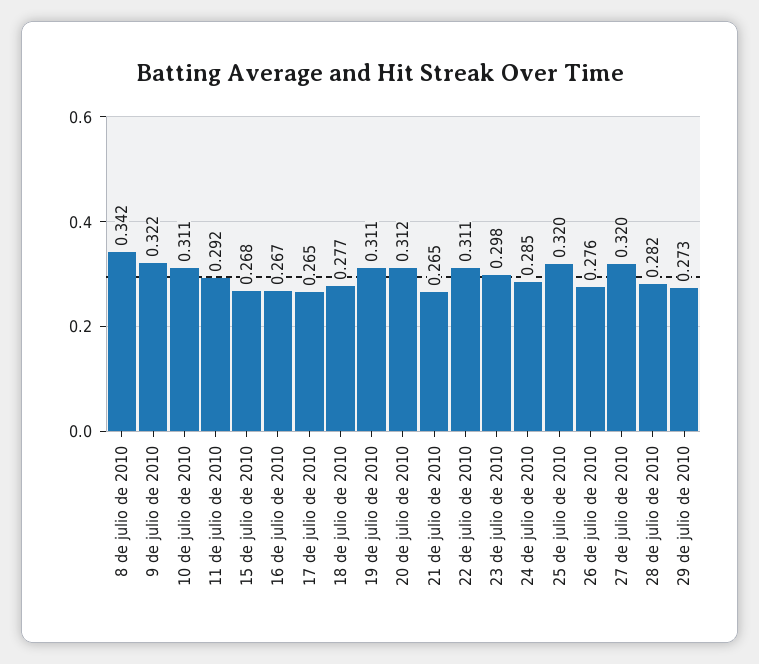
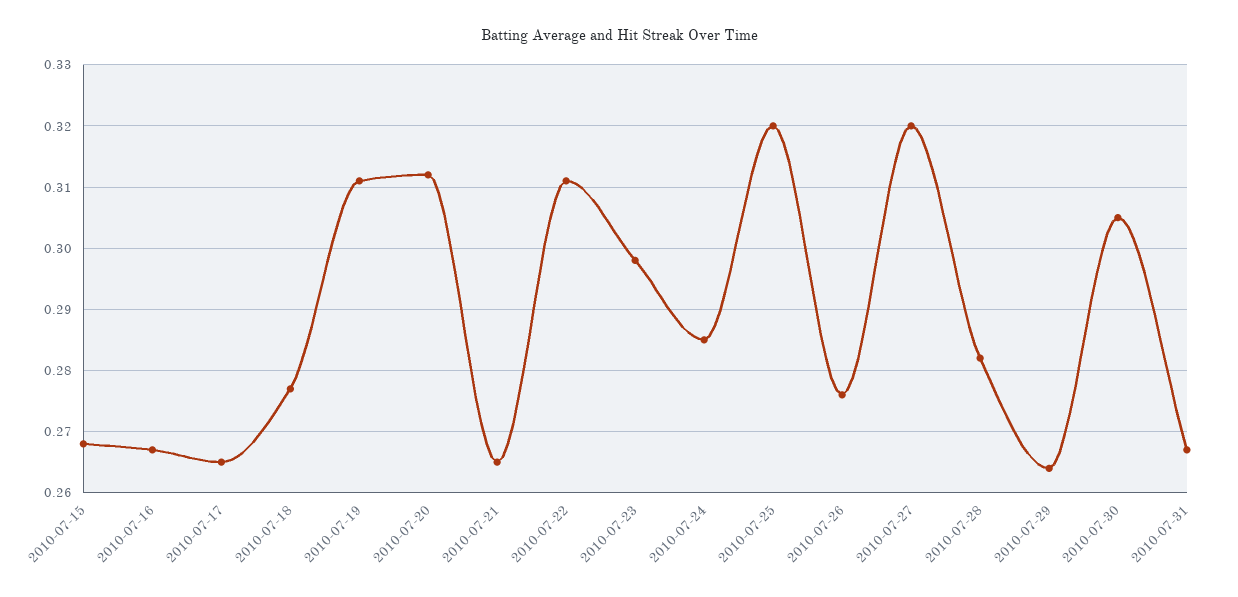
8 de julio de 2010: 0.342 -> none
9 de julio de 2010: 0.322 -> none
10 de julio de 2010: 0.311 -> none
11 de julio de 2010: 0.292 -> none
29 de julio de 2010: 0.273 -> 0.264
2010-07-30: none -> 0.305
2010-07-31: none -> 0.267

